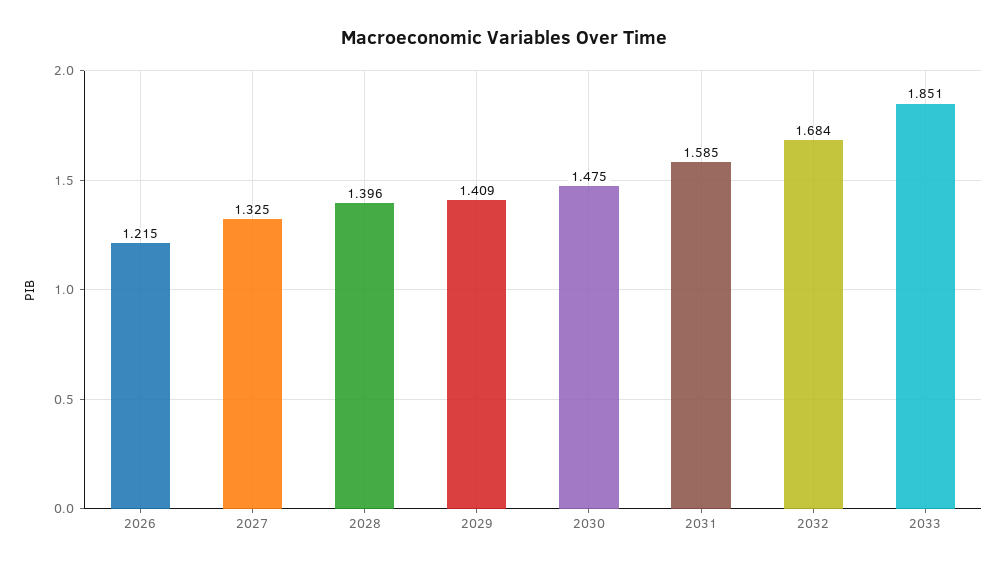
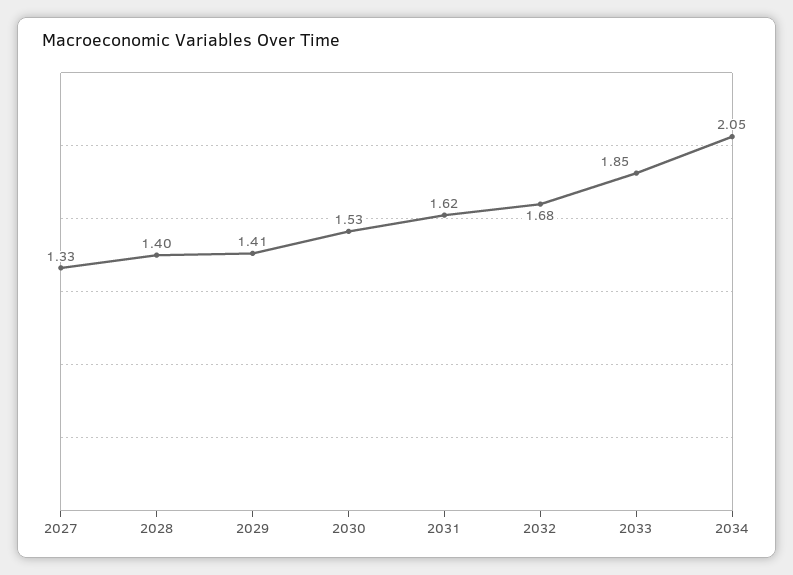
2026: 1.215 -> none
2030: 1.475 -> 1.53
2031: 1.585 -> 1.62
2034: none -> 2.05

